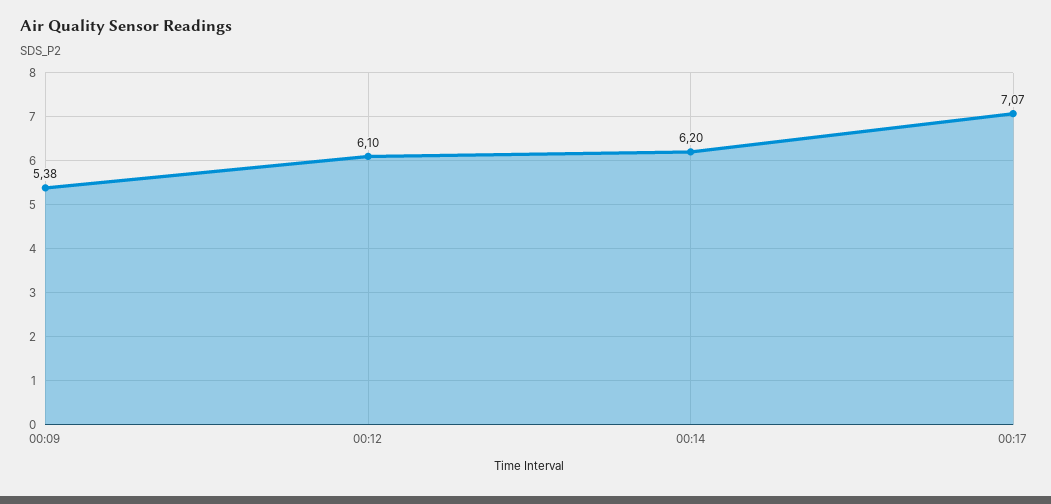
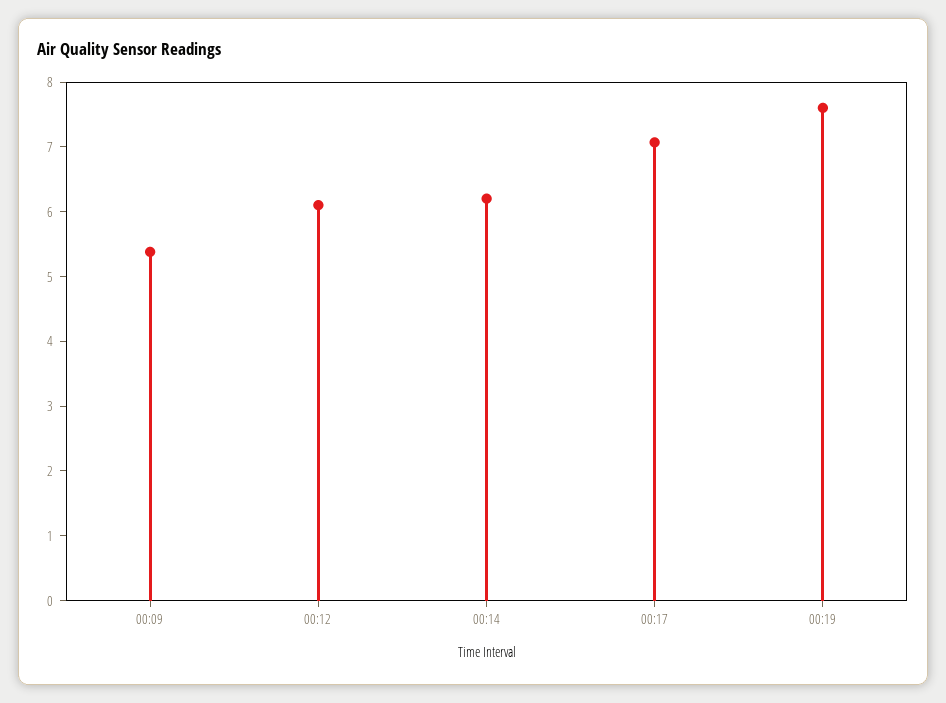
00:19: none -> 7.6

